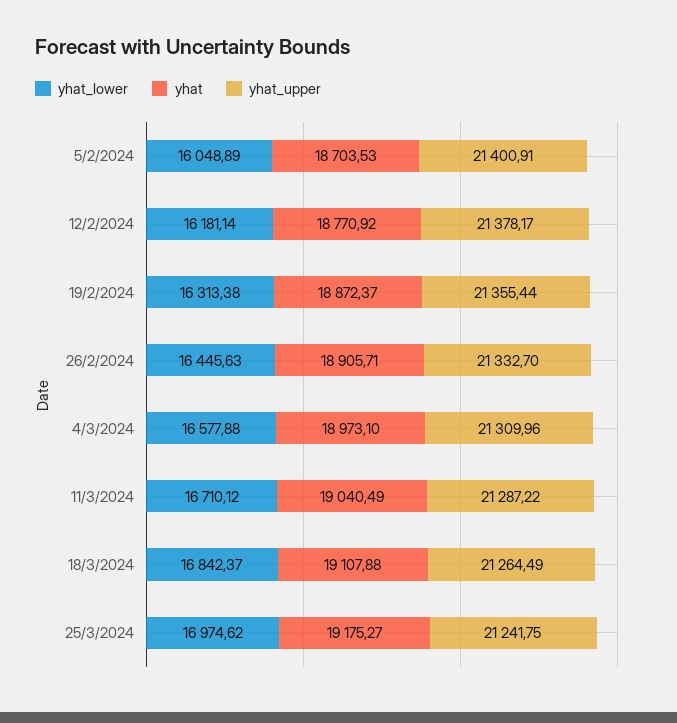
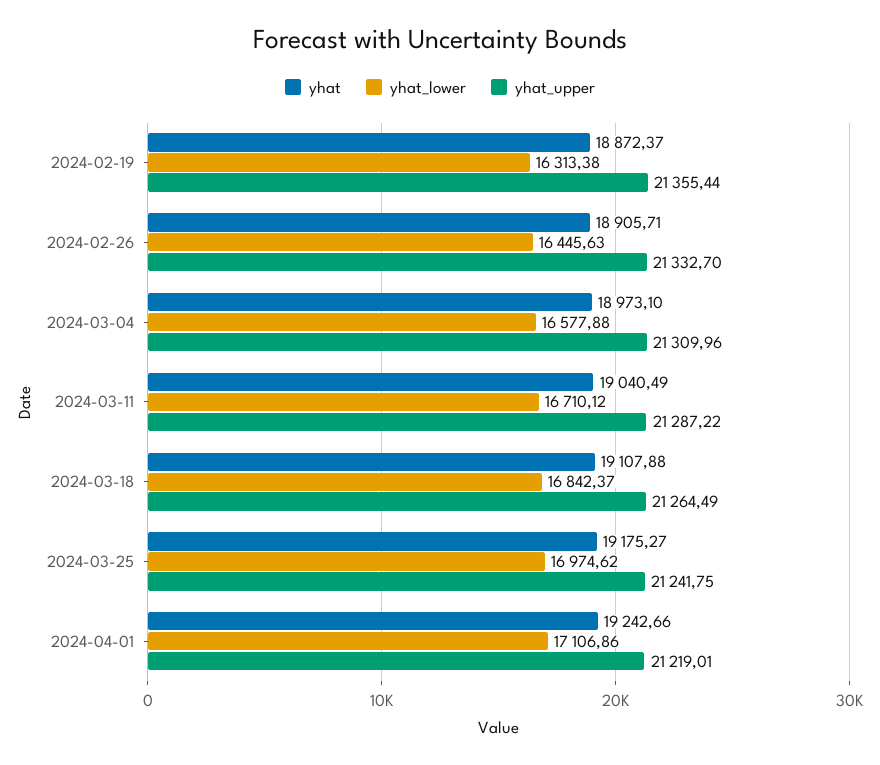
yhat_lower, 5/2/2024: 16048.89 -> none
yhat, 5/2/2024: 18703.53 -> none
yhat_upper, 5/2/2024: 21400.91 -> none
yhat_lower, 12/2/2024: 16181.14 -> none
yhat, 12/2/2024: 18770.92 -> none
yhat_upper, 12/2/2024: 21378.17 -> none
yhat, 2024-04-01: none -> 19242.66
yhat_lower, 2024-04-01: none -> 17106.86
yhat_upper, 2024-04-01: none -> 21219.01

